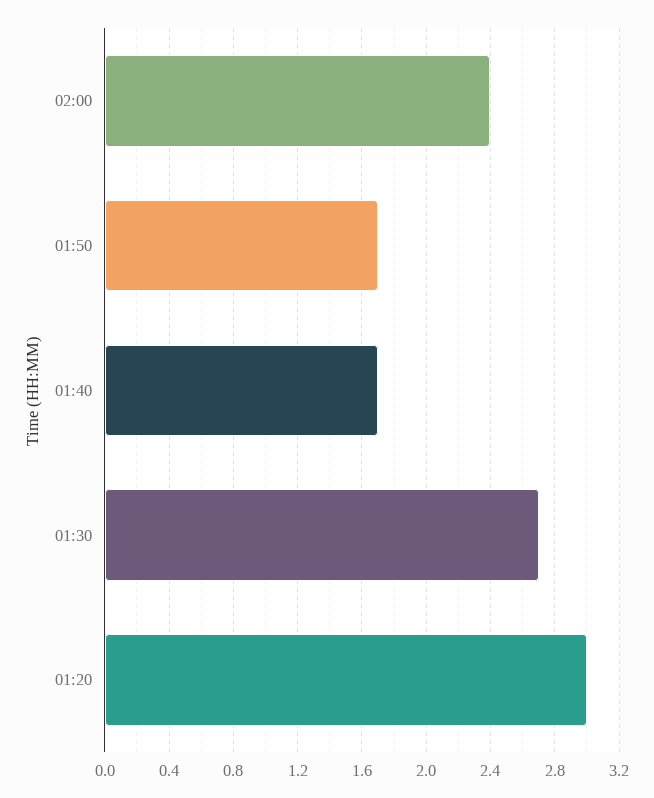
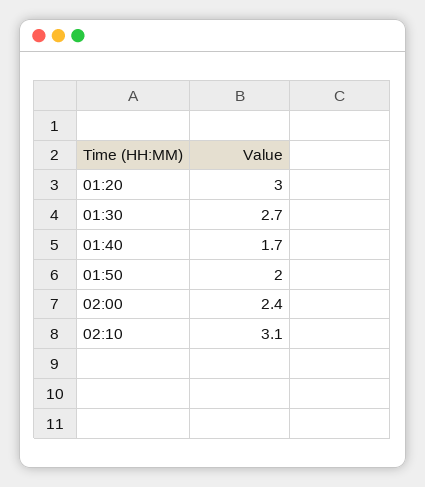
01:50: 1.7 -> 2
02:10: none -> 3.1

